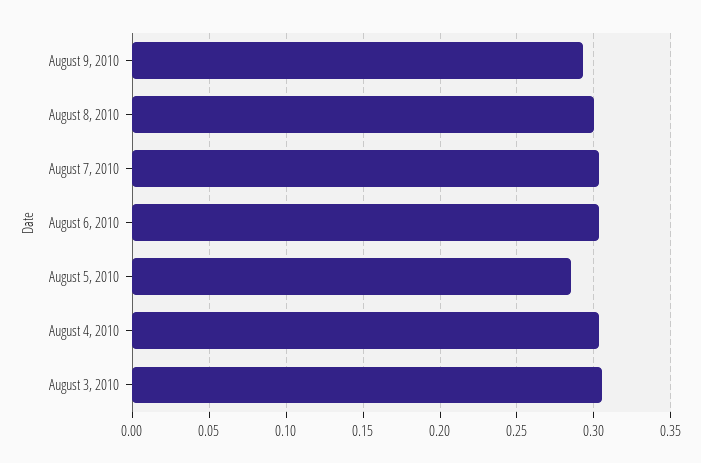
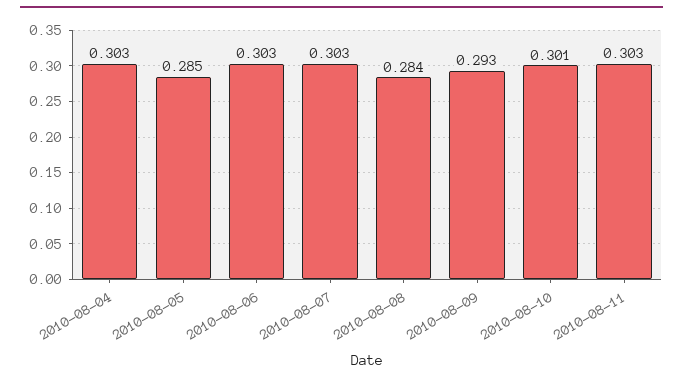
August 8, 2010: 0.3 -> 0.284
August 3, 2010: 0.305 -> none
2010-08-10: none -> 0.301
2010-08-11: none -> 0.303

